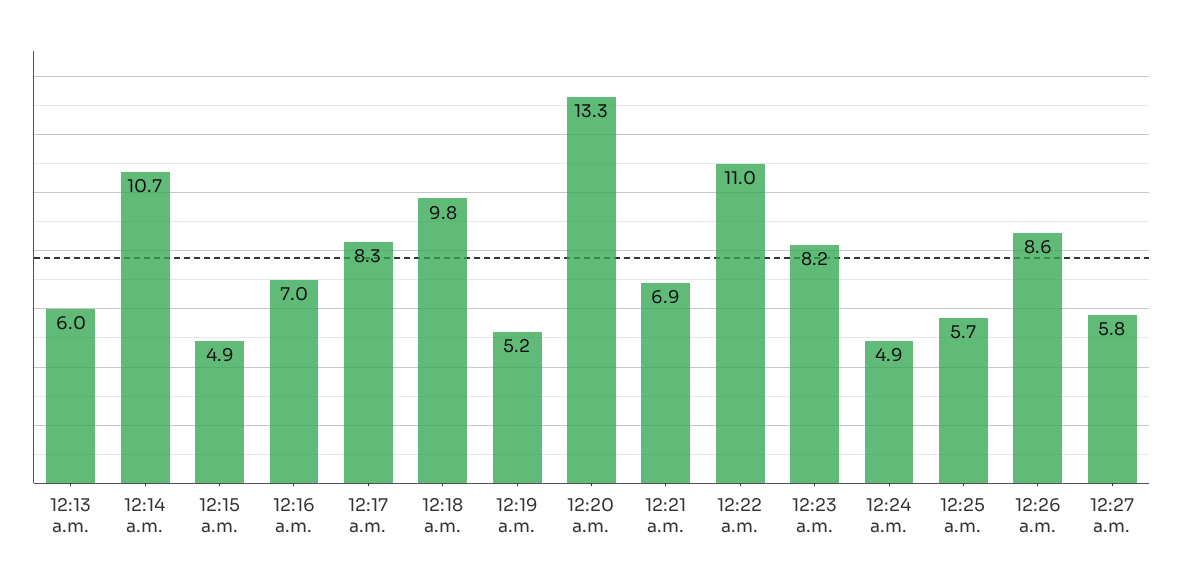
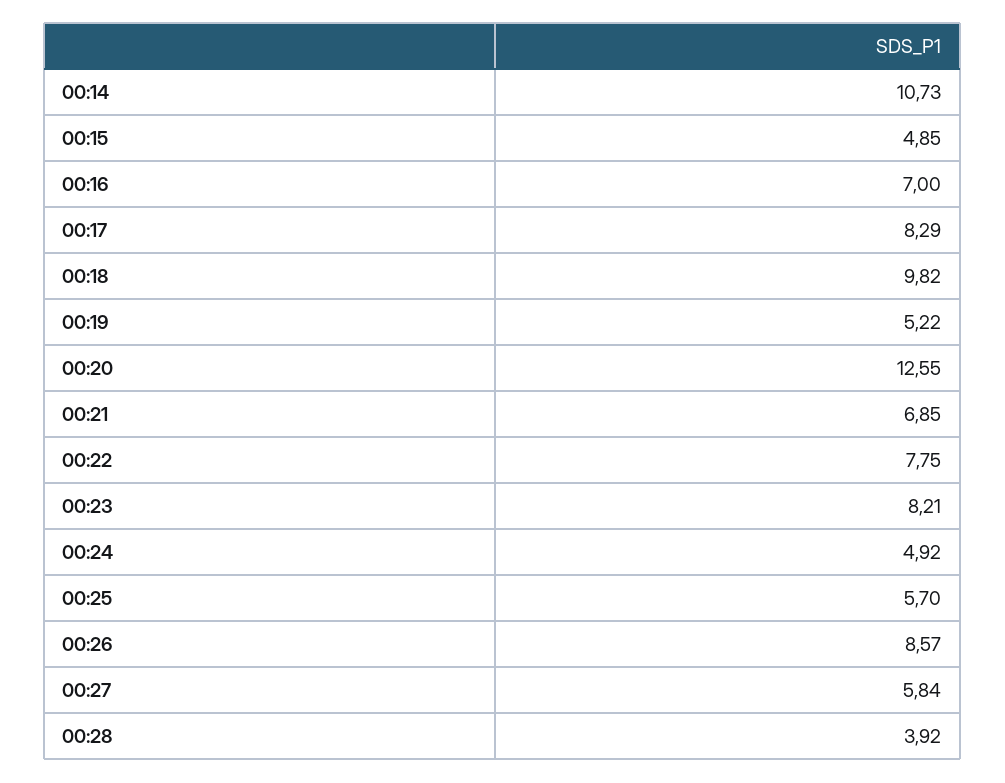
12:13 a.m.: 6 -> none
12:20 a.m.: 13.3 -> 12.55
12:22 a.m.: 11 -> 7.75
00:28: none -> 3.92

